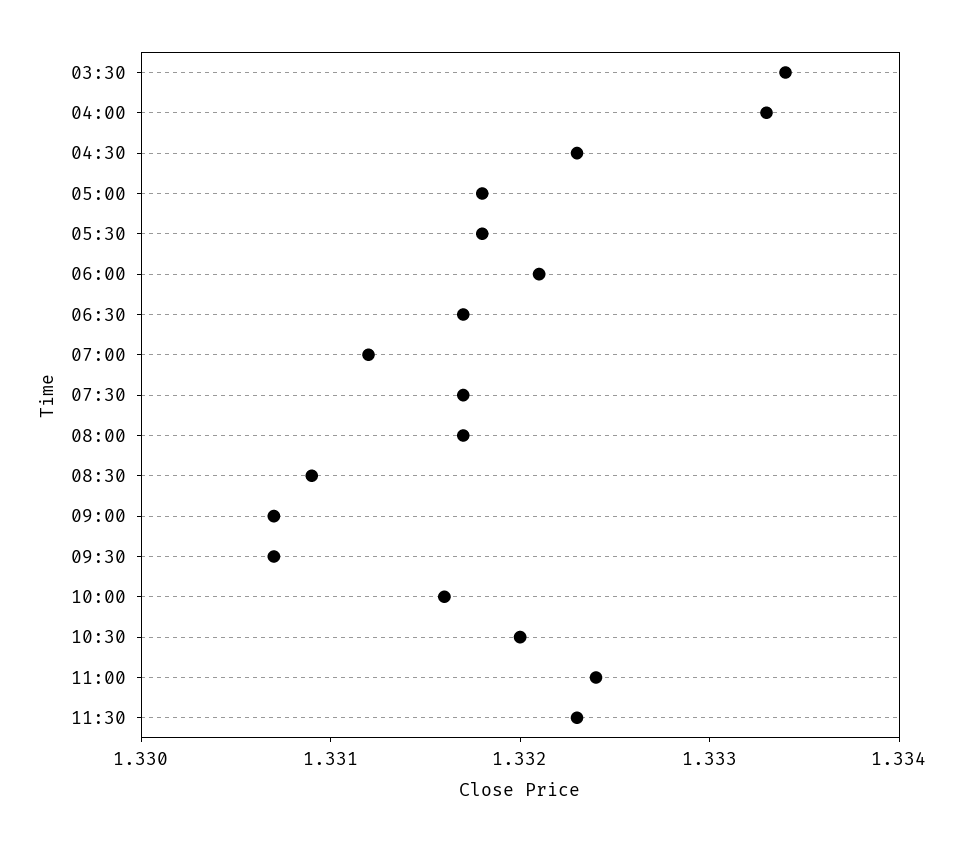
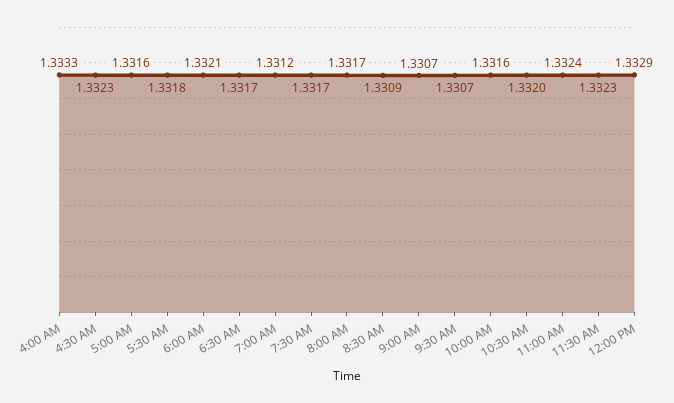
03:30: 1.3334 -> none
05:00: 1.3318 -> 1.3316
12:00 PM: none -> 1.3329

